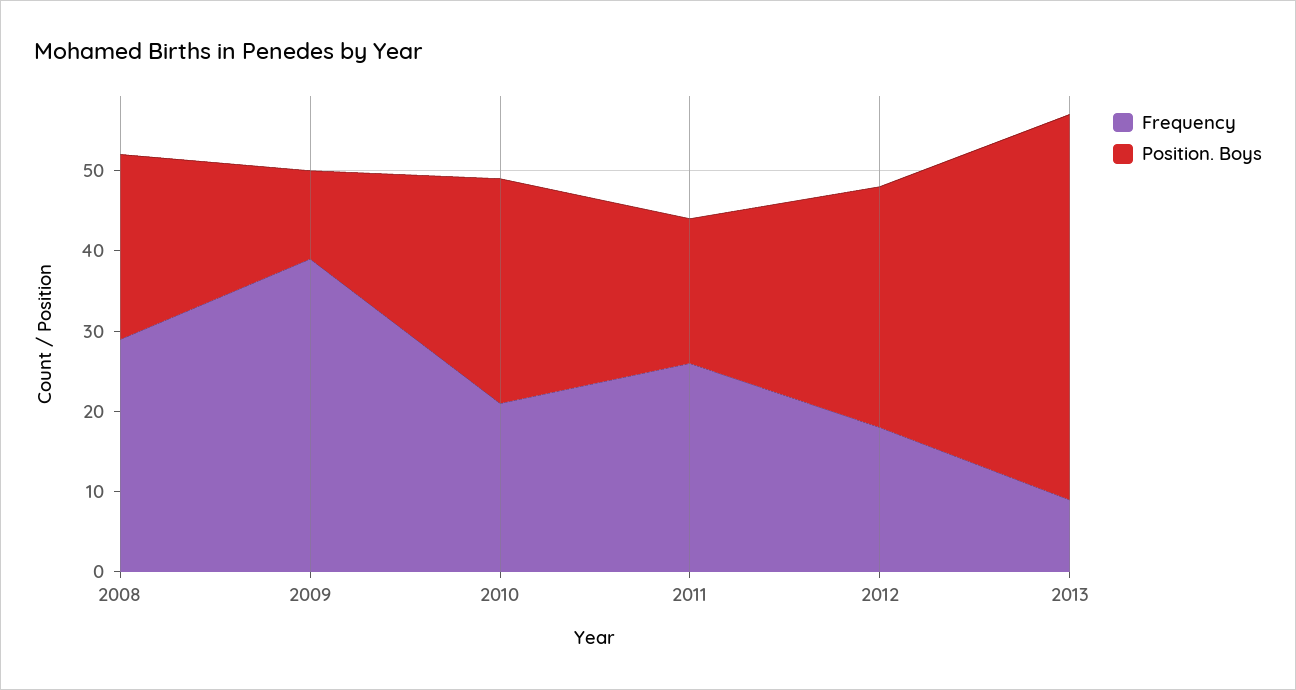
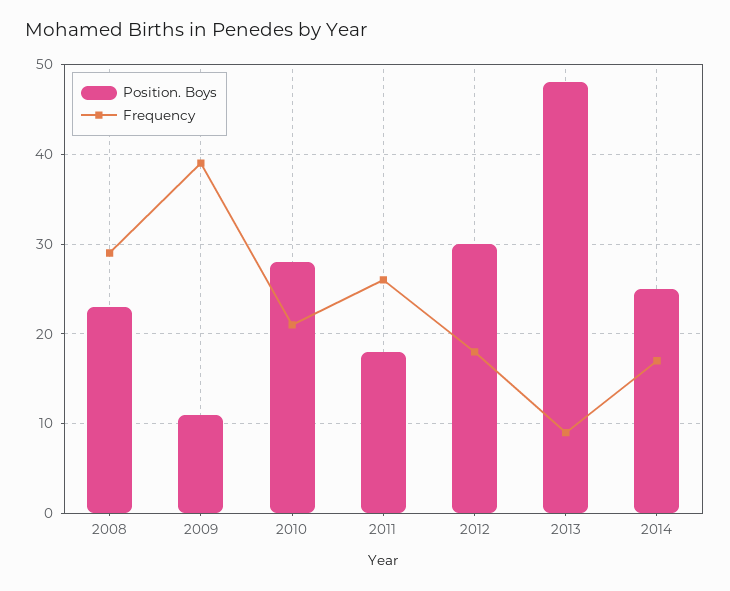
Position. Boys, 2014: none -> 25
Frequency, 2014: none -> 17

